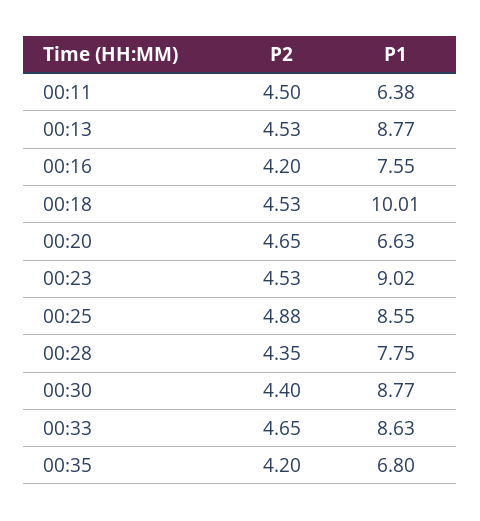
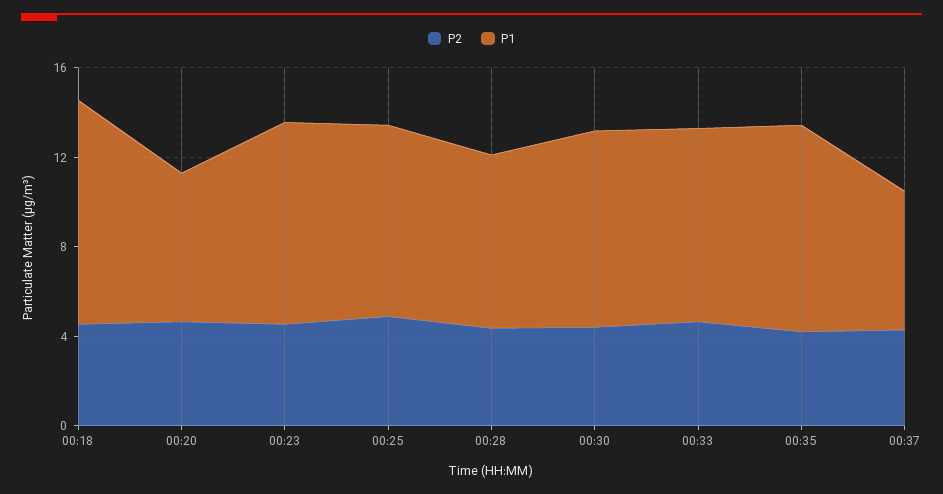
P2, 00:11: 4.5 -> none
P1, 00:11: 6.38 -> none
P2, 00:13: 4.53 -> none
P1, 00:13: 8.77 -> none
P2, 00:16: 4.2 -> none
P1, 00:16: 7.55 -> none
P1, 00:35: 6.8 -> 9
P2, 00:37: none -> 4
P1, 00:37: none -> 6

